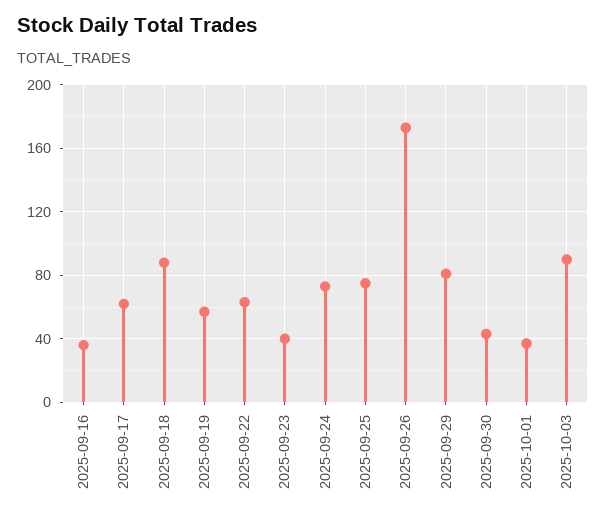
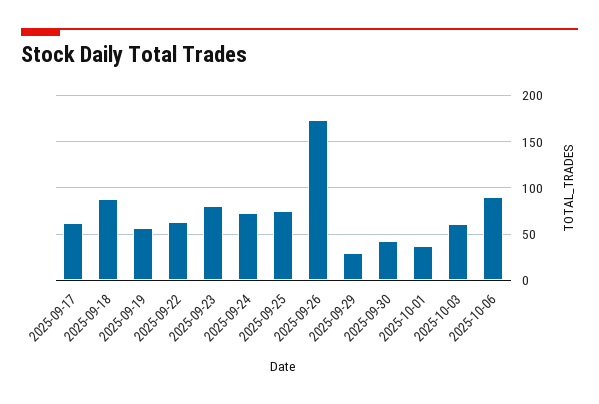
2025-09-16: 35 -> none
2025-09-23: 40 -> 80
2025-09-29: 80 -> 30
2025-10-03: 90 -> 60
2025-10-06: none -> 90

